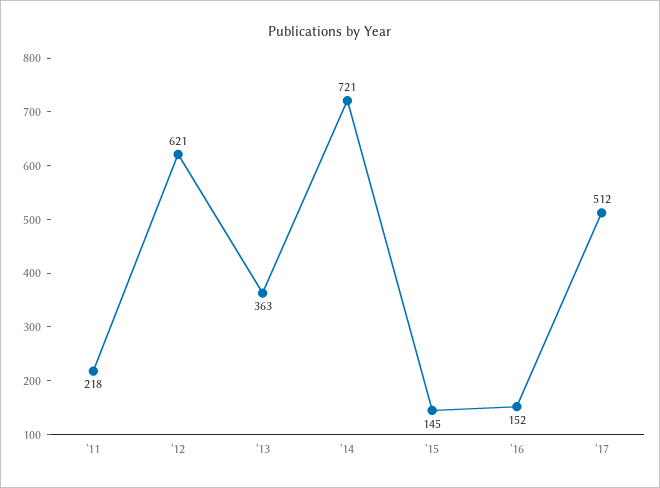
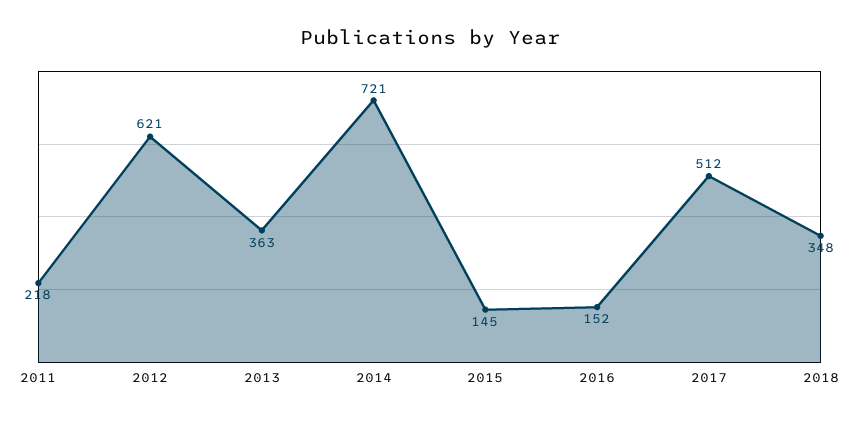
2018: none -> 348

